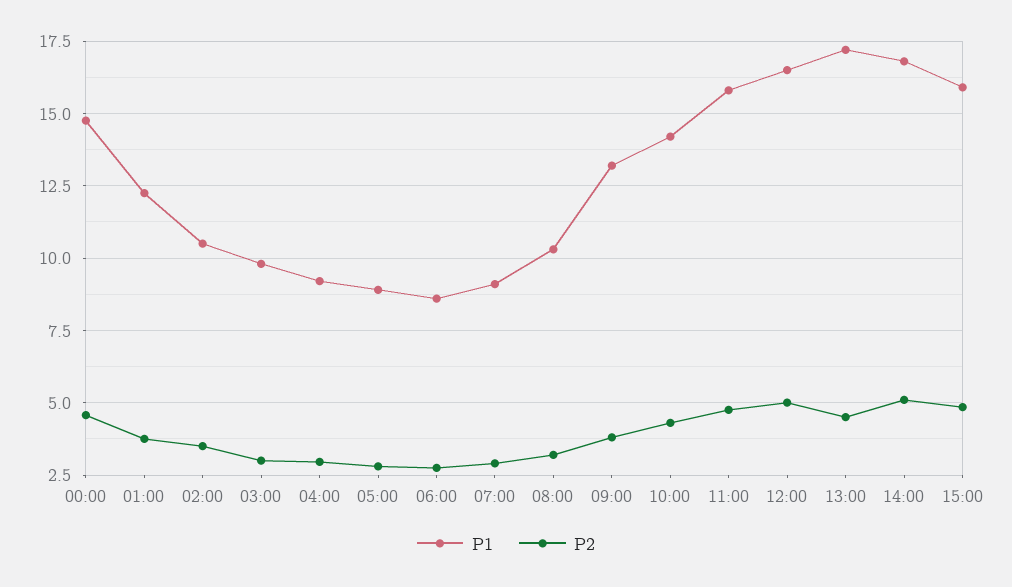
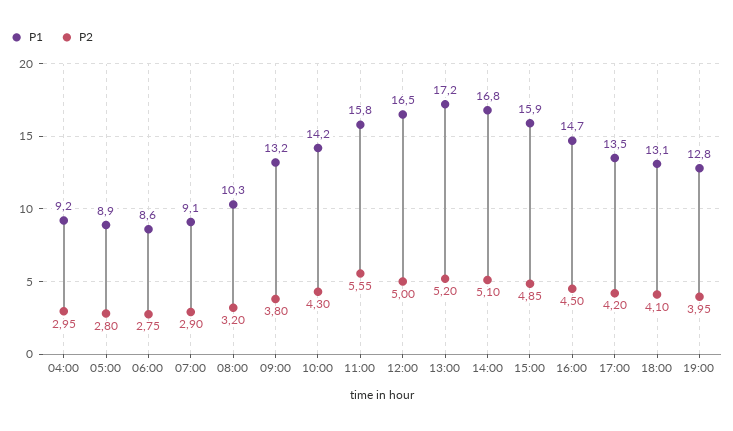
P1, 00:00: 14.75 -> none
P2, 00:00: 4.5 -> none
P1, 01:00: 12.25 -> none
P2, 01:00: 3.75 -> none
P1, 02:00: 10.5 -> none
P2, 02:00: 3.5 -> none
P1, 03:00: 9.75 -> none
P2, 03:00: 3 -> none
P2, 11:00: 4.75 -> 5.55
P2, 13:00: 4.5 -> 5.2
P1, 16:00: none -> 14.7
P2, 16:00: none -> 4.5
P1, 17:00: none -> 13.5
P2, 17:00: none -> 4.2
P1, 18:00: none -> 13.1
P2, 18:00: none -> 4.1
P1, 19:00: none -> 12.8
P2, 19:00: none -> 3.95

